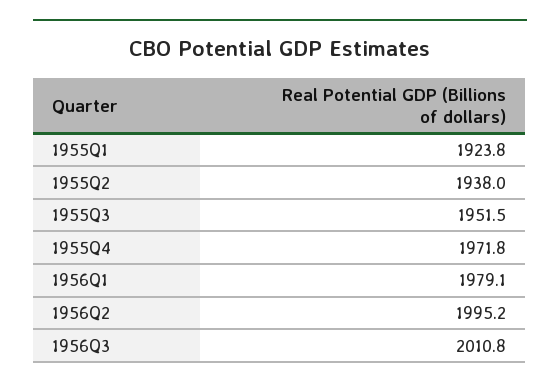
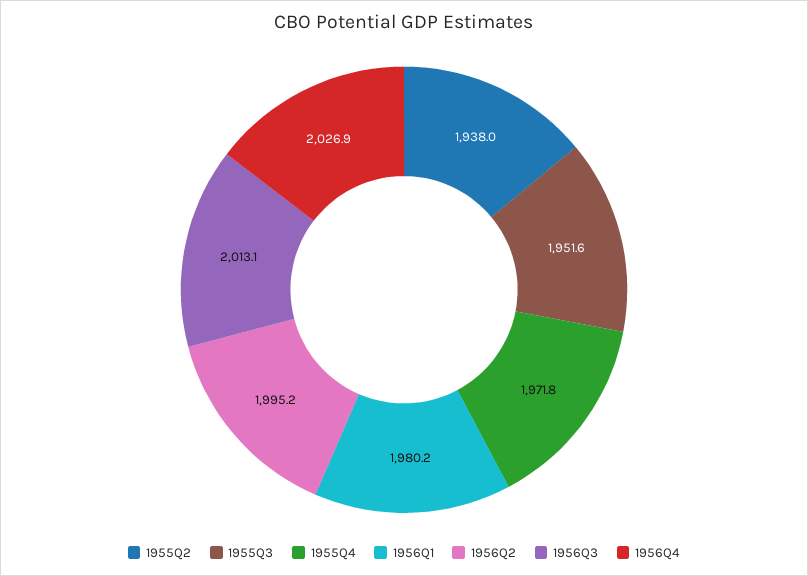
1955Q1: 1923.8 -> none
1955Q3: 1951.5 -> 1951.6
1956Q1: 1979.1 -> 1980.2
1956Q3: 2010.8 -> 2013.1
1956Q4: none -> 2026.9

